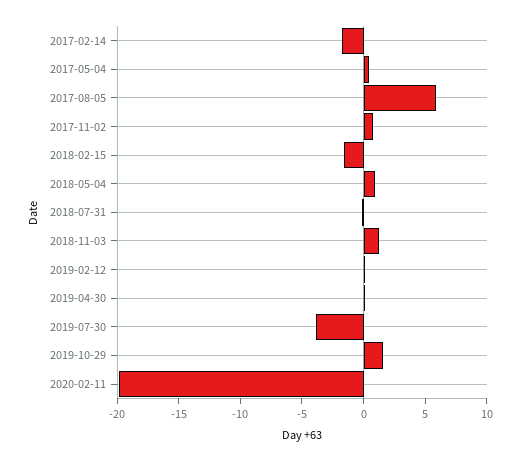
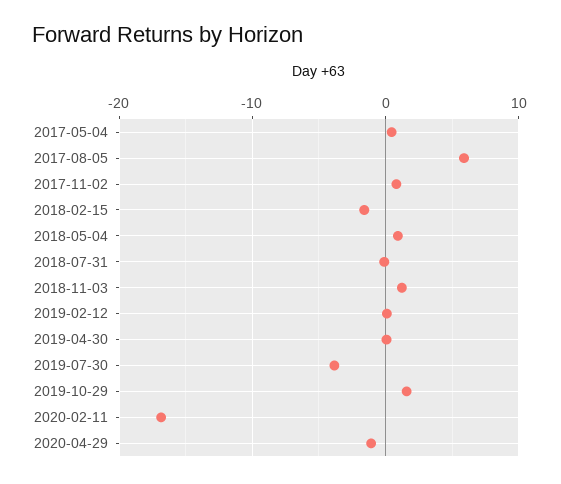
2017-02-14: -2 -> none
2020-02-11: -20 -> -17
2020-04-29: none -> -1

